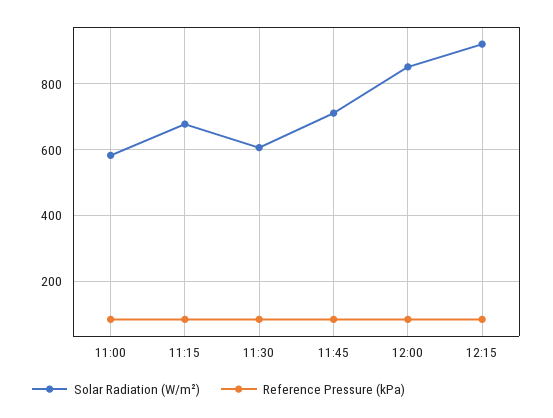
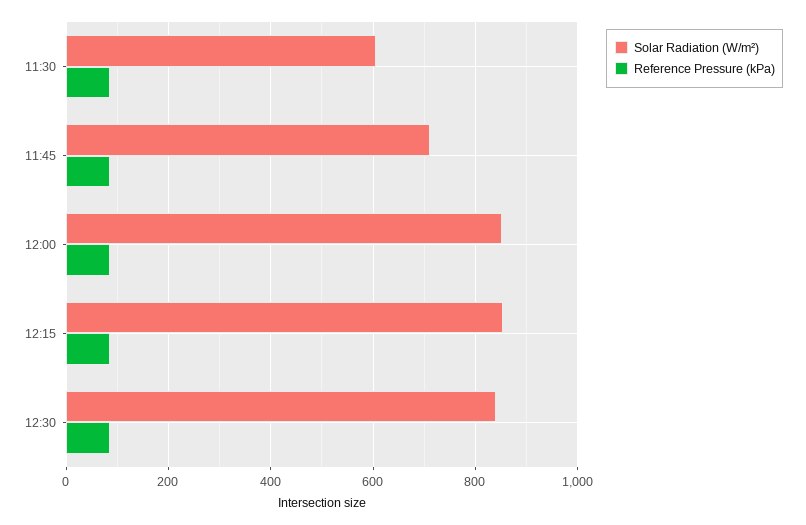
Solar Radiation (W/m²), 11:00: 580 -> none
Reference Pressure (kPa), 11:00: 80 -> none
Solar Radiation (W/m²), 11:15: 680 -> none
Reference Pressure (kPa), 11:15: 80 -> none
Solar Radiation (W/m²), 12:15: 920 -> 860
Solar Radiation (W/m²), 12:30: none -> 840
Reference Pressure (kPa), 12:30: none -> 80

